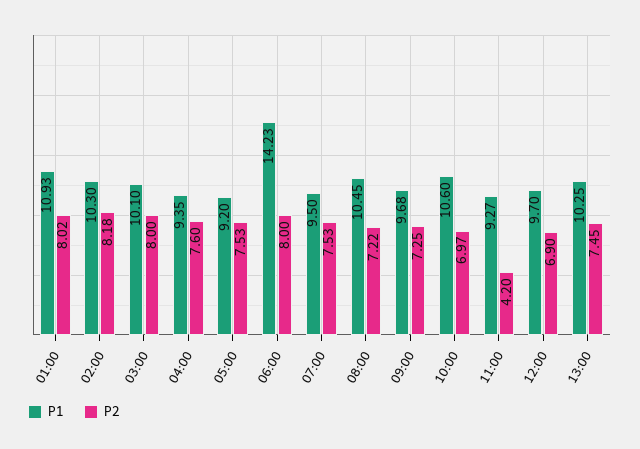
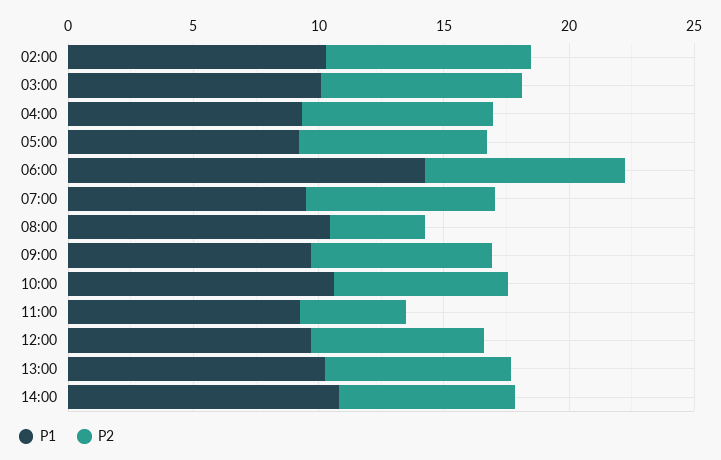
P1, 01:00: 10.93 -> none
P2, 01:00: 8.02 -> none
P2, 08:00: 7.22 -> 4
P1, 14:00: none -> 11
P2, 14:00: none -> 7

